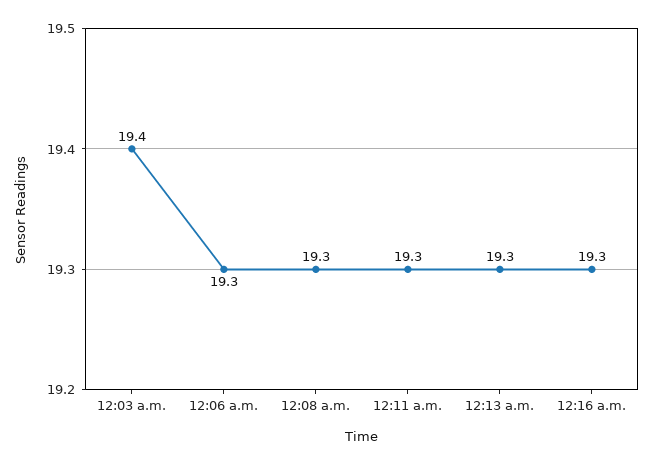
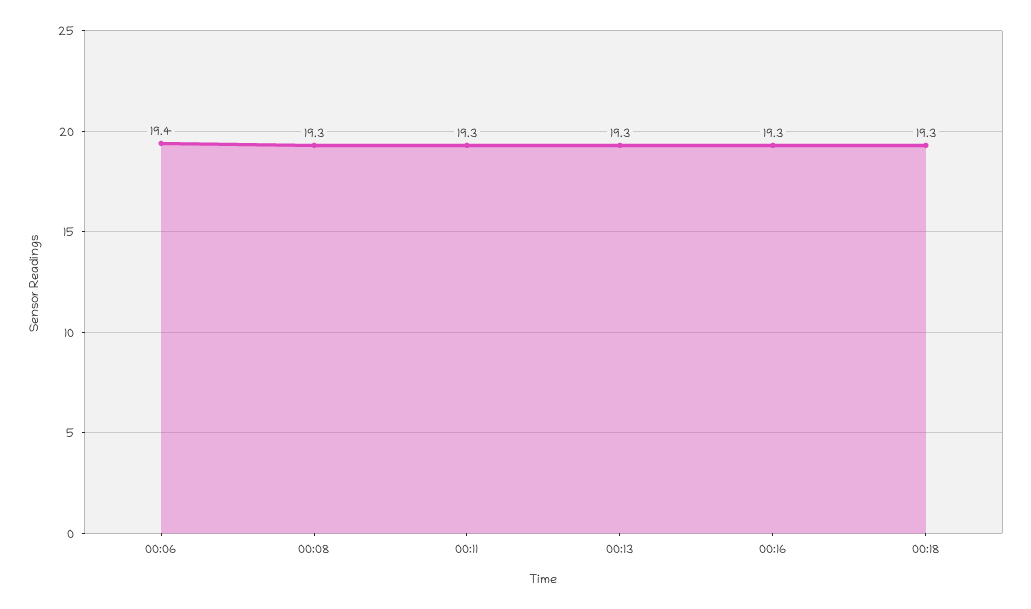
12:03 a.m.: 19.4 -> none
12:06 a.m.: 19.3 -> 19.4
00:18: none -> 19.3

